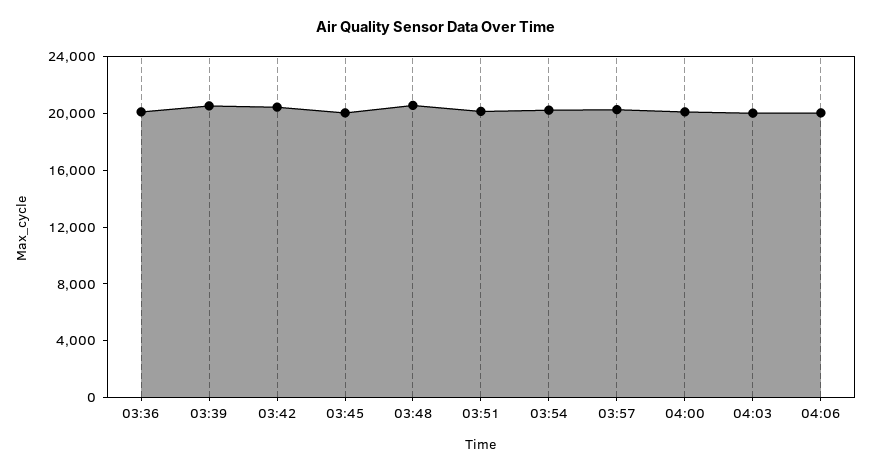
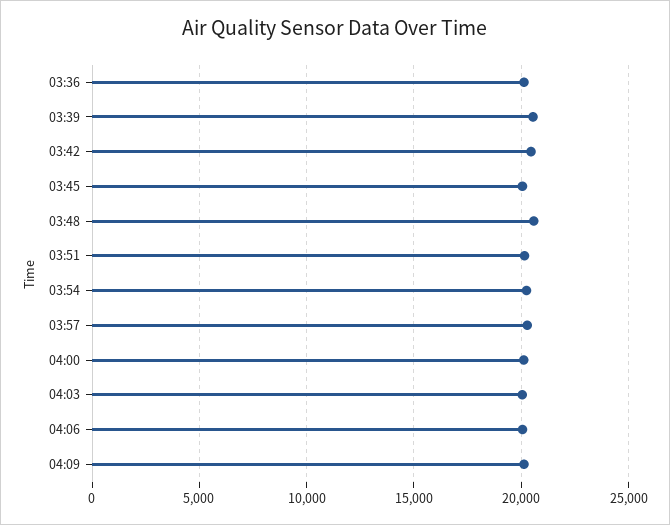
04:09: none -> 20000

